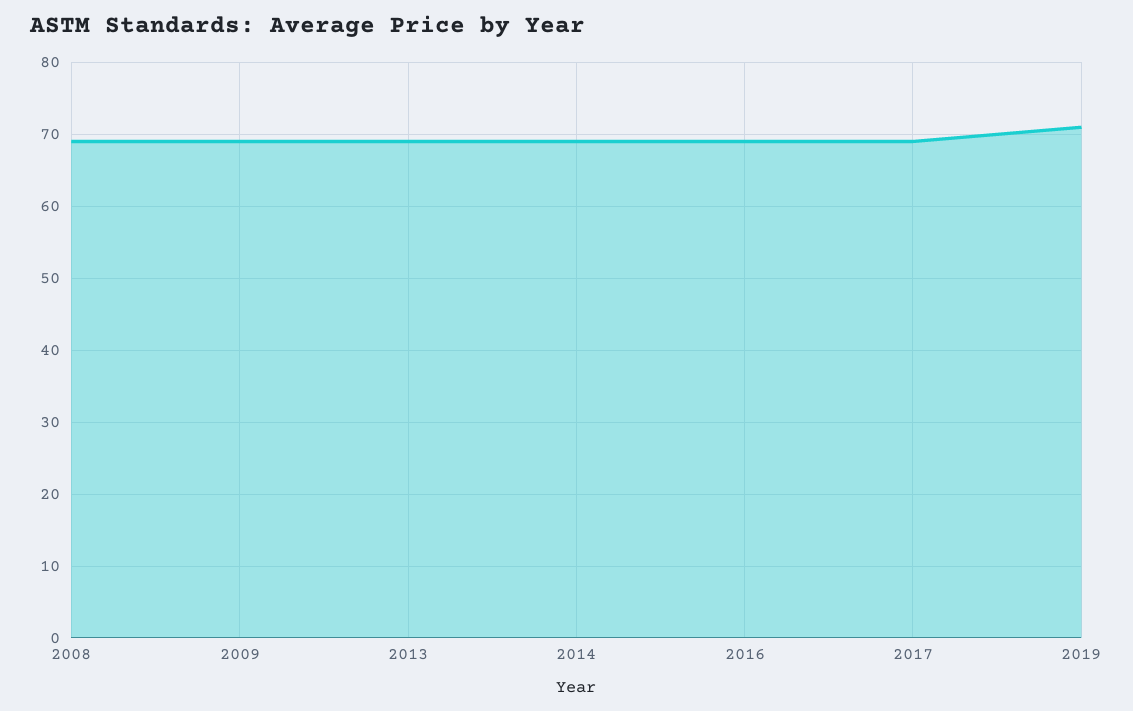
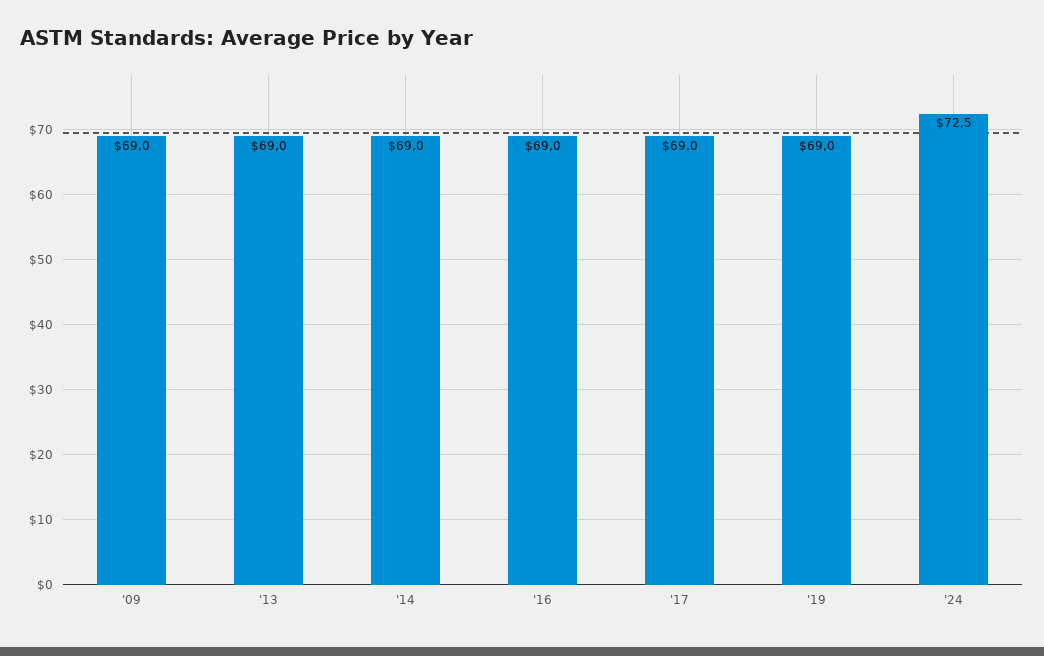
2008: 69 -> none
2019: 71 -> 69
'24: none -> 72.5

